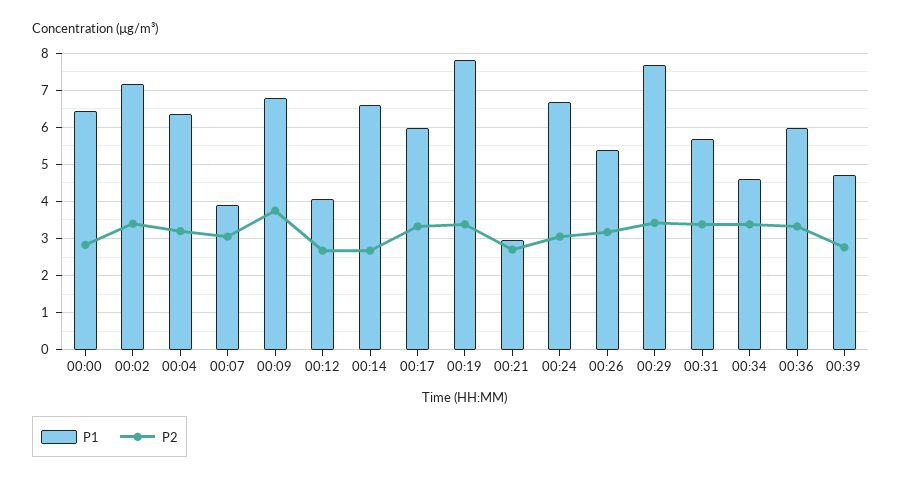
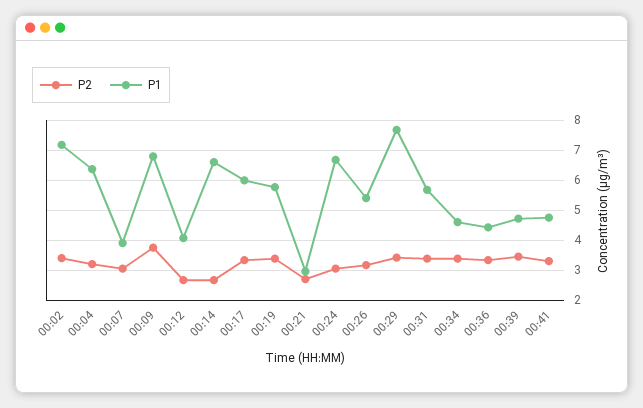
P1, 00:00: 6.4 -> none
P2, 00:00: 2.8 -> none
P1, 00:19: 7.8 -> 5.75
P1, 00:36: 6 -> 4.5
P2, 00:39: 2.8 -> 3.5
P2, 00:41: none -> 3.25
P1, 00:41: none -> 4.75

